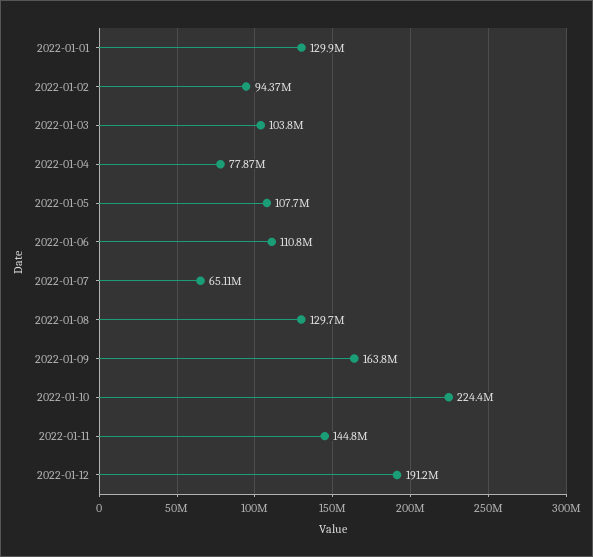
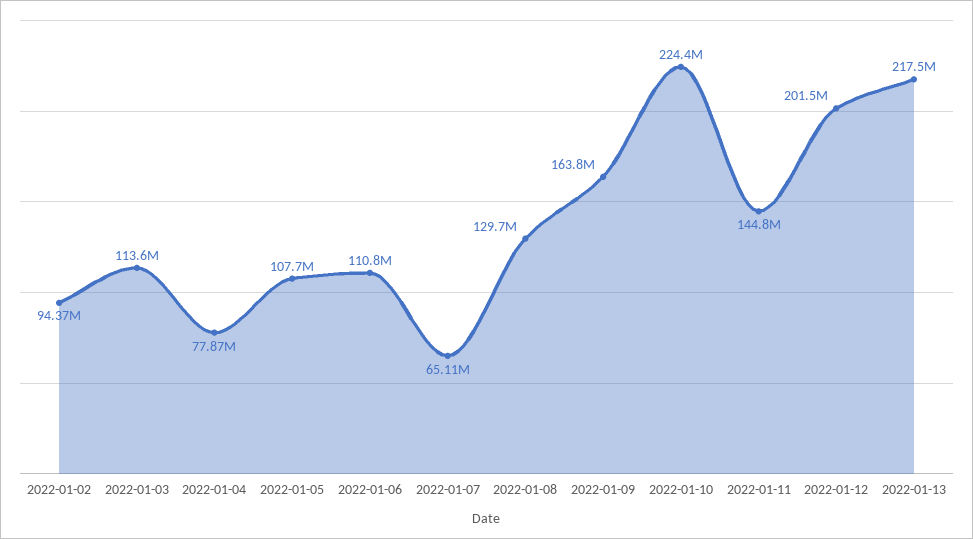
2022-01-01: 129900000 -> none
2022-01-03: 103800000 -> 113600000
2022-01-12: 191200000 -> 201500000
2022-01-13: none -> 217500000

